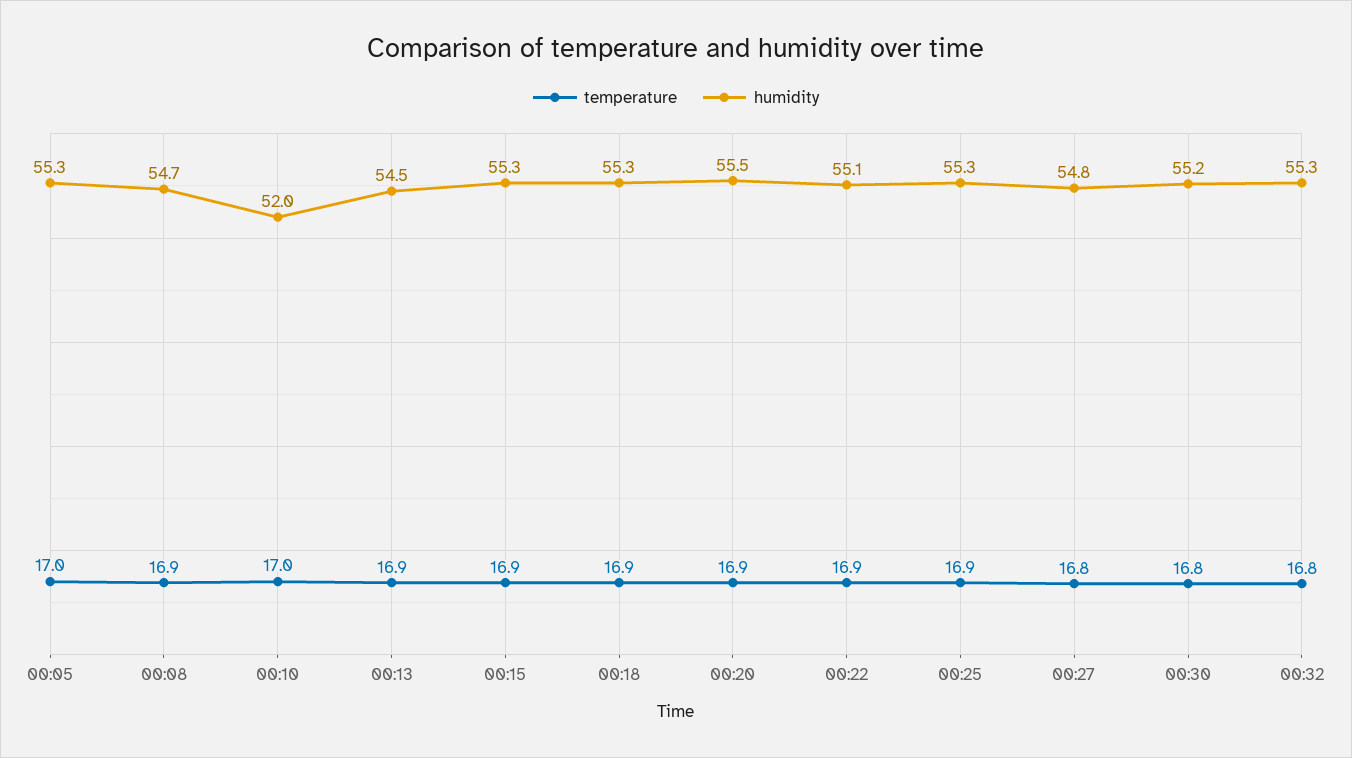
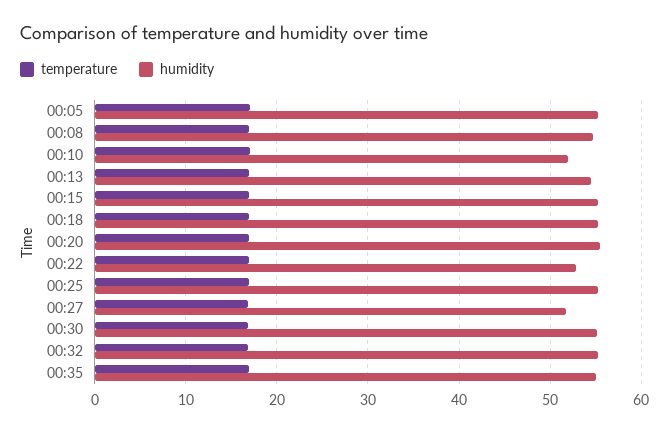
humidity, 00:22: 55.1 -> 53
humidity, 00:27: 54.8 -> 52
temperature, 00:35: none -> 17
humidity, 00:35: none -> 55

